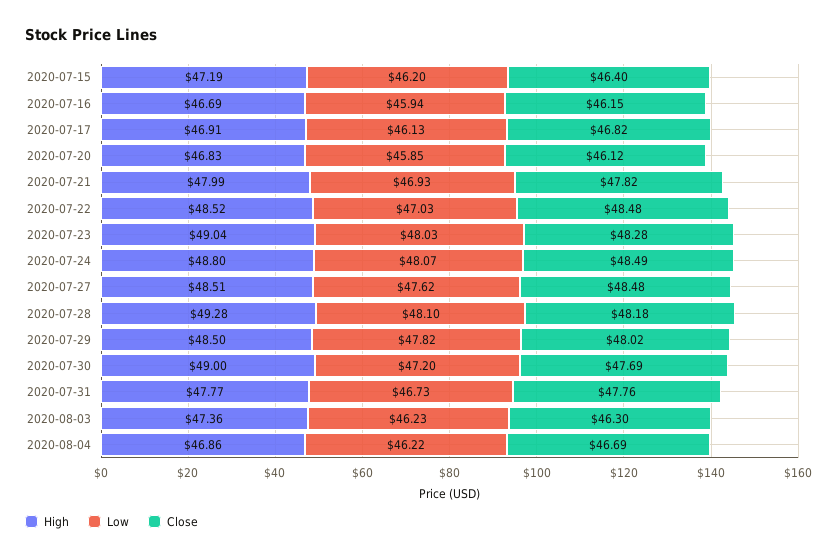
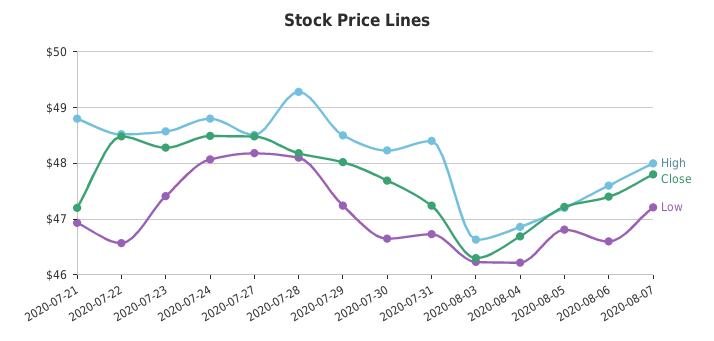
High, 2020-07-15: 47.19 -> none
Low, 2020-07-15: 46.2 -> none
Close, 2020-07-15: 46.4 -> none
High, 2020-07-16: 46.69 -> none
Low, 2020-07-16: 45.94 -> none
Close, 2020-07-16: 46.15 -> none
High, 2020-07-17: 46.91 -> none
Low, 2020-07-17: 46.13 -> none
Close, 2020-07-17: 46.82 -> none
High, 2020-07-20: 46.83 -> none
Low, 2020-07-20: 45.85 -> none
Close, 2020-07-20: 46.12 -> none
High, 2020-07-21: 47.99 -> 48.8
Close, 2020-07-21: 47.82 -> 47.2
Low, 2020-07-22: 47.03 -> 46.6
High, 2020-07-23: 49.04 -> 48.6
Low, 2020-07-23: 48.03 -> 47.4
Low, 2020-07-27: 47.62 -> 48.2
Low, 2020-07-29: 47.82 -> 47.2
High, 2020-07-30: 49 -> 48.2
Low, 2020-07-30: 47.2 -> 46.6
High, 2020-07-31: 47.77 -> 48.4
Close, 2020-07-31: 47.76 -> 47.2
High, 2020-08-03: 47.36 -> 46.6
High, 2020-08-05: none -> 47.2
Close, 2020-08-05: none -> 47.2
Low, 2020-08-05: none -> 46.8
High, 2020-08-06: none -> 47.6
Close, 2020-08-06: none -> 47.4
Low, 2020-08-06: none -> 46.6
High, 2020-08-07: none -> 48
Close, 2020-08-07: none -> 47.8
Low, 2020-08-07: none -> 47.2

